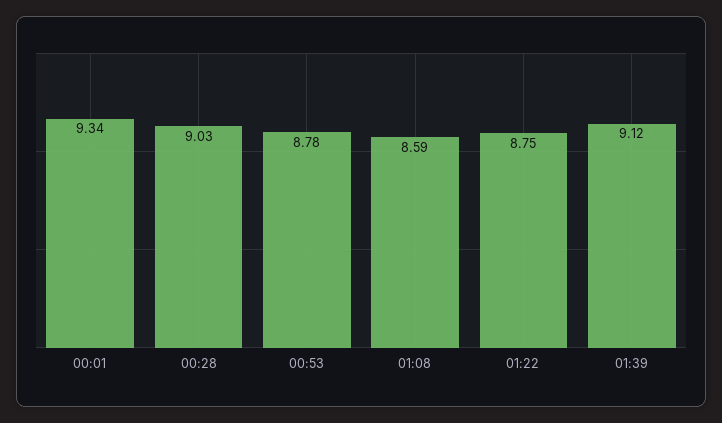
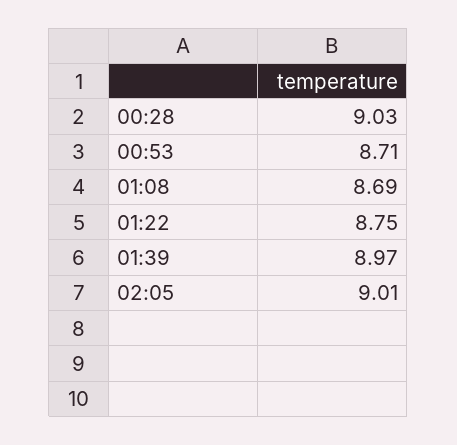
00:01: 9.34 -> none
00:53: 8.78 -> 8.71
01:08: 8.59 -> 8.69
01:39: 9.12 -> 8.97
02:05: none -> 9.01

